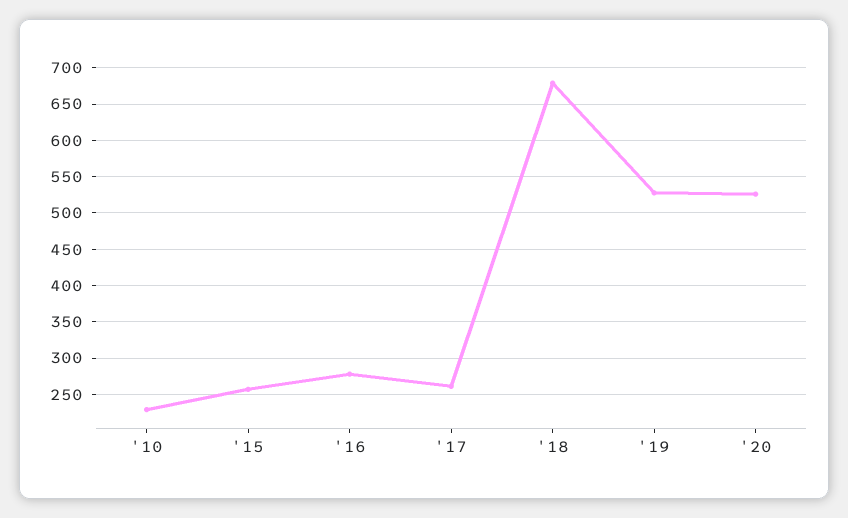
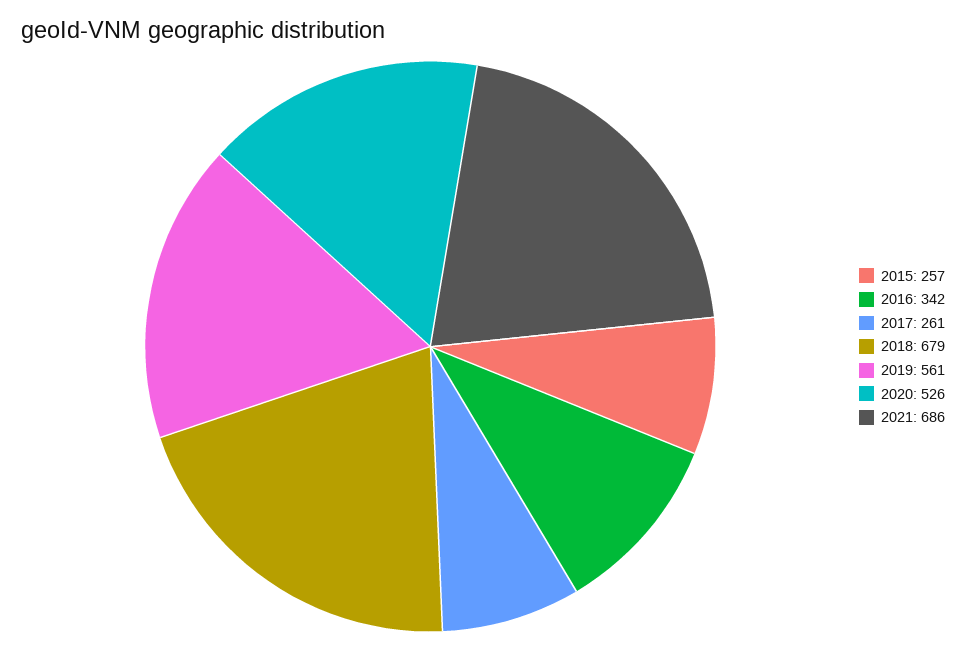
'10: 230 -> none
'16: 280 -> 342
'19: 530 -> 561
2021: none -> 686

